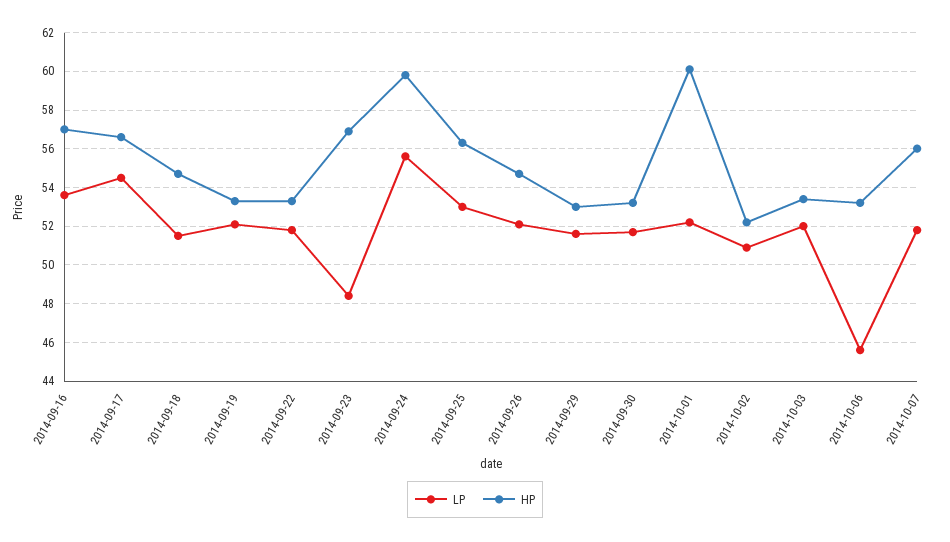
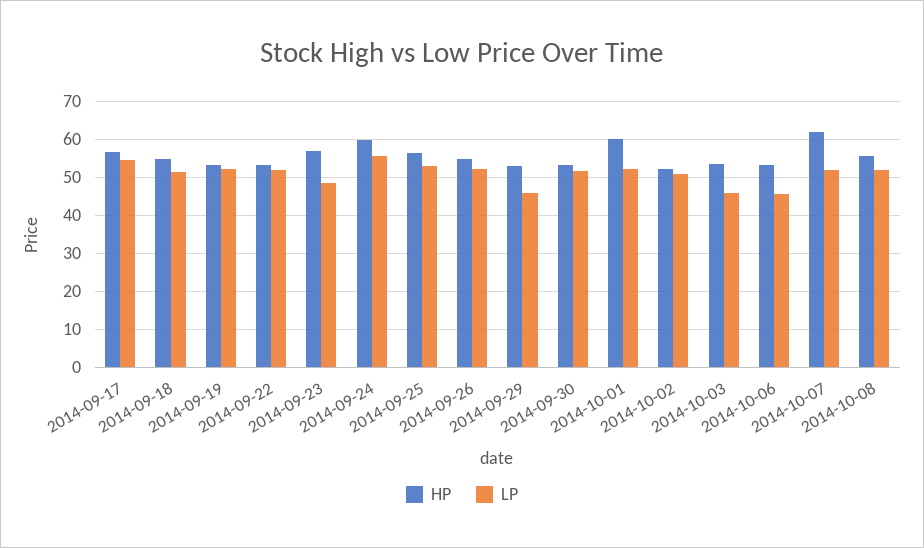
LP, 2014-09-16: 53.5 -> none
HP, 2014-09-16: 57 -> none
LP, 2014-09-29: 51.5 -> 46
LP, 2014-10-03: 52 -> 46
HP, 2014-10-07: 56 -> 62
HP, 2014-10-08: none -> 56
LP, 2014-10-08: none -> 52

